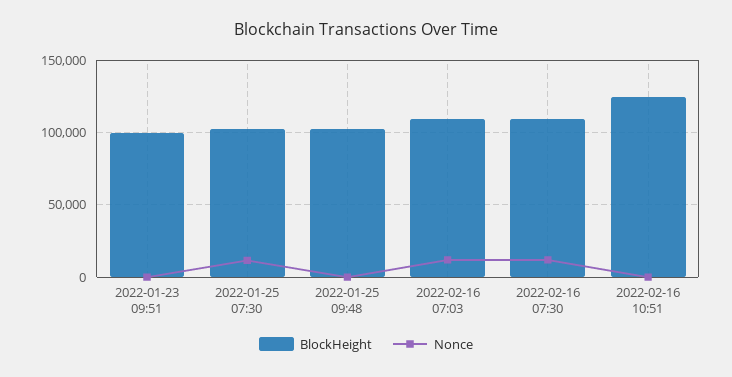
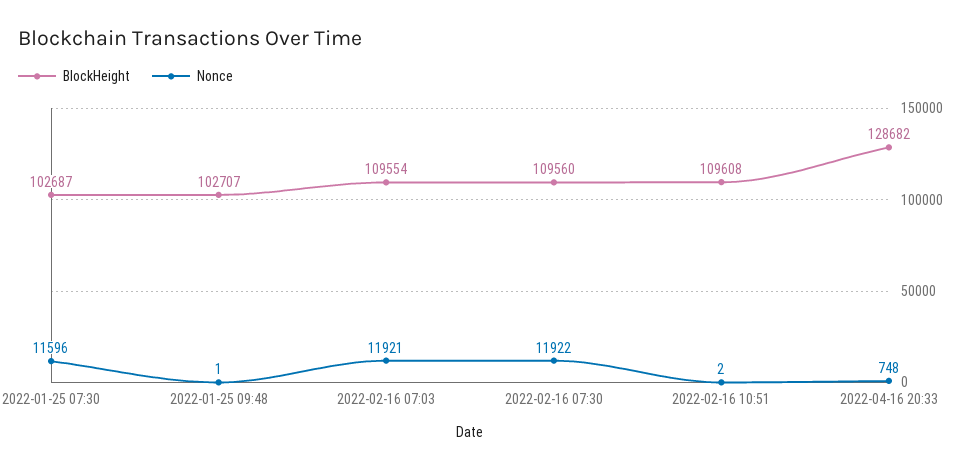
BlockHeight, 2022-01-23 09:51: 100000 -> none
Nonce, 2022-01-23 09:51: 0 -> none
BlockHeight, 2022-02-16 10:51: 125000 -> 109608
BlockHeight, 2022-04-16 20:33: none -> 128682
Nonce, 2022-04-16 20:33: none -> 748

